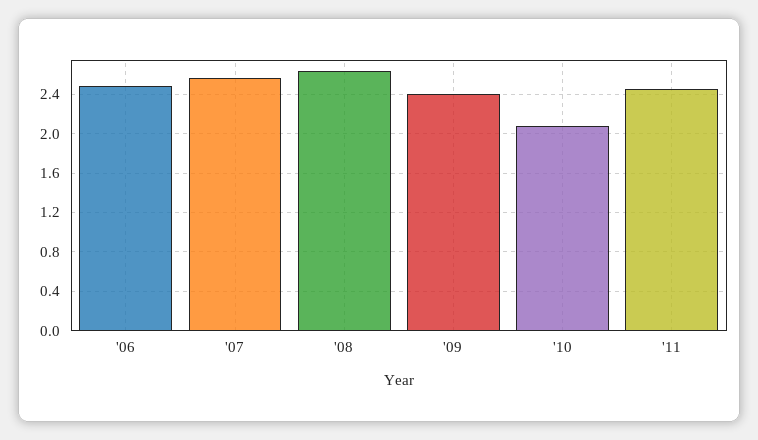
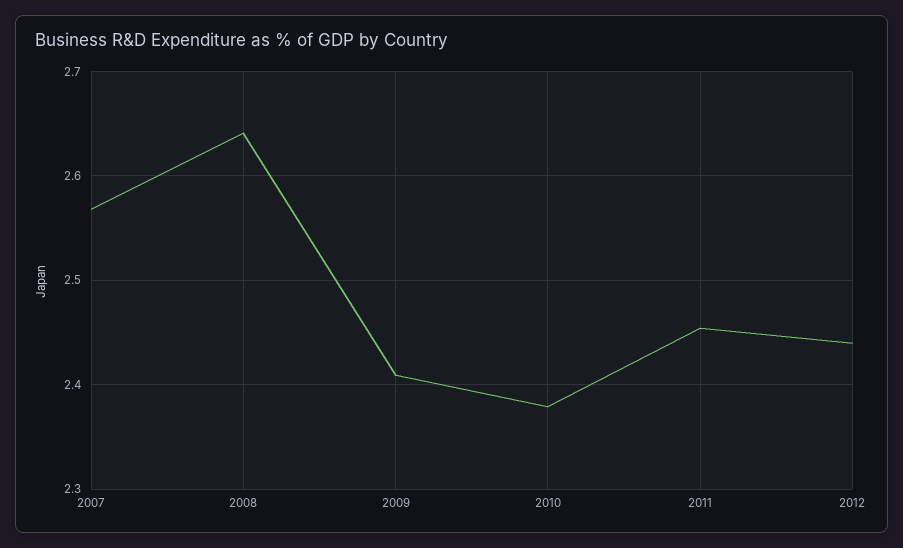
'06: 2.5 -> none
'10: 2.1 -> 2.38
2012: none -> 2.44

